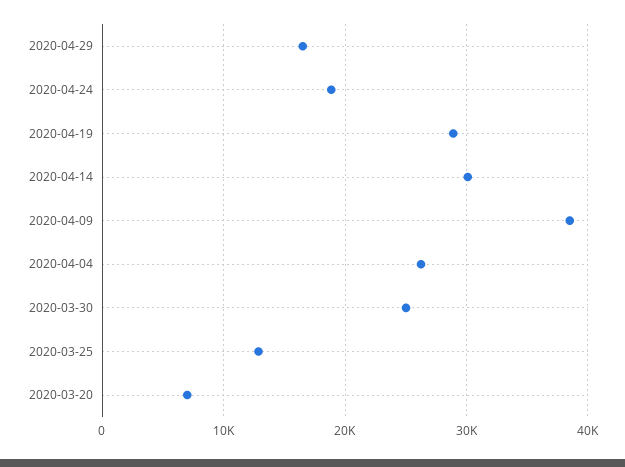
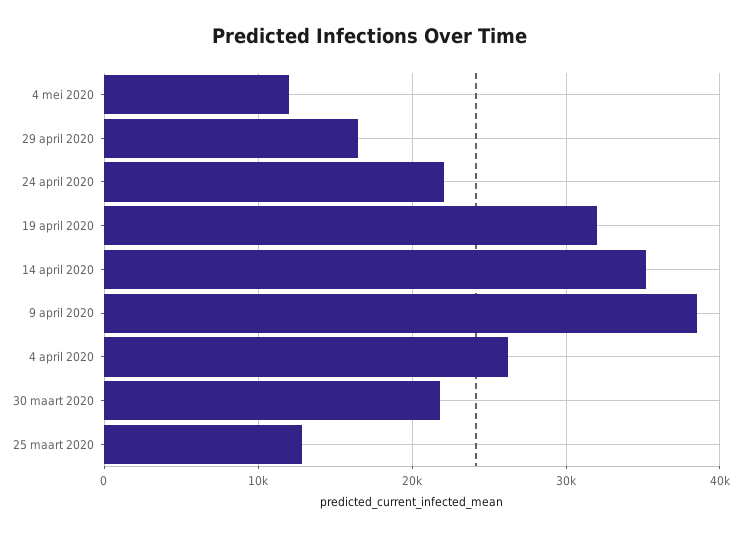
2020-04-24: 19000 -> 22000
2020-04-19: 29000 -> 32000
2020-04-14: 30000 -> 35000
2020-03-30: 25000 -> 22000
2020-03-20: 7000 -> none
4 mei 2020: none -> 12000

